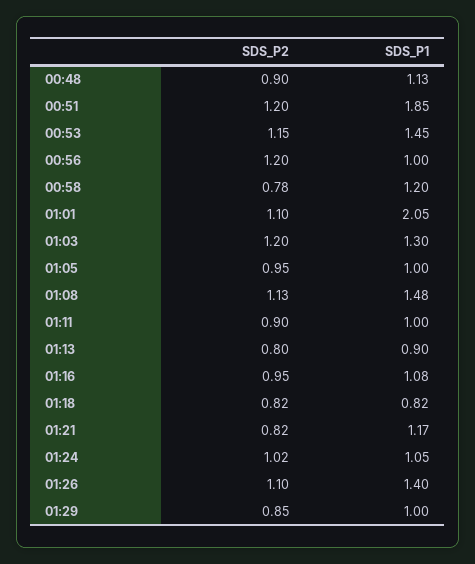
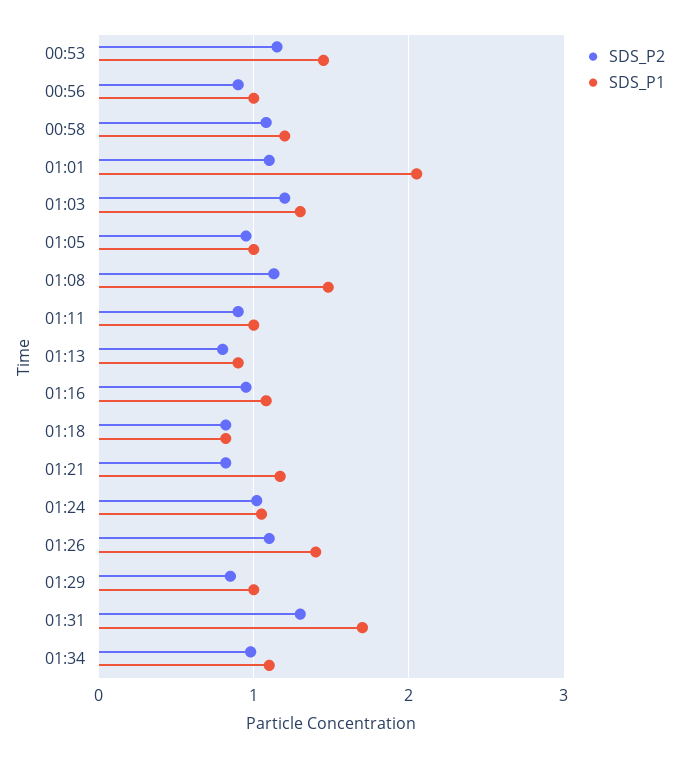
SDS_P2, 00:48: 0.9 -> none
SDS_P1, 00:48: 1.13 -> none
SDS_P2, 00:51: 1.2 -> none
SDS_P1, 00:51: 1.85 -> none
SDS_P2, 00:56: 1.2 -> 0.9
SDS_P2, 00:58: 0.78 -> 1.1
SDS_P2, 01:31: none -> 1.3
SDS_P1, 01:31: none -> 1.7
SDS_P2, 01:34: none -> 1
SDS_P1, 01:34: none -> 1.1

